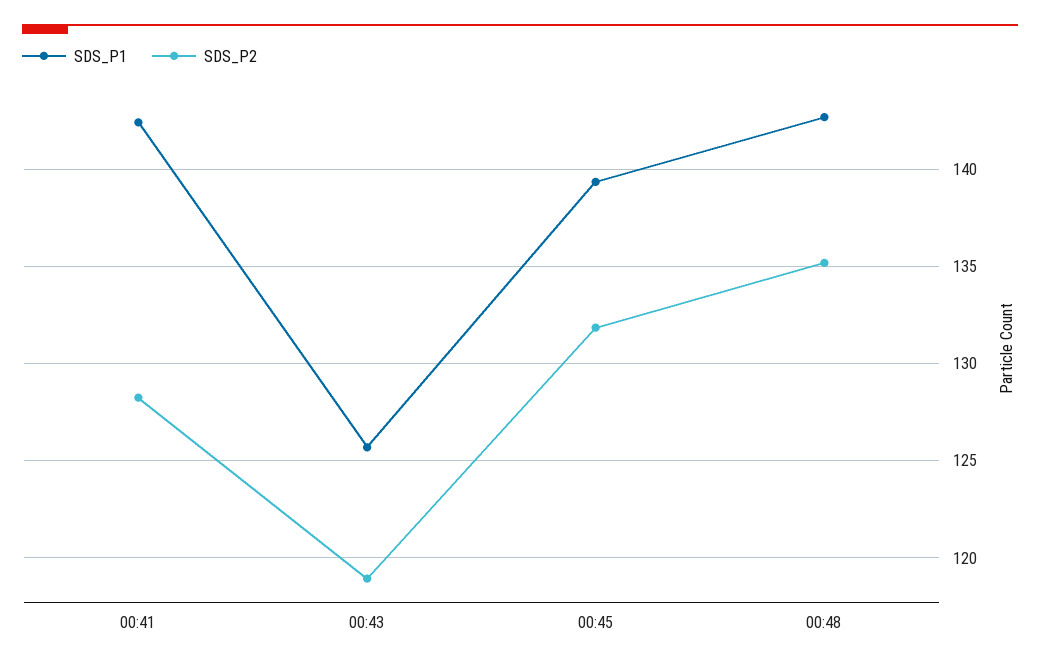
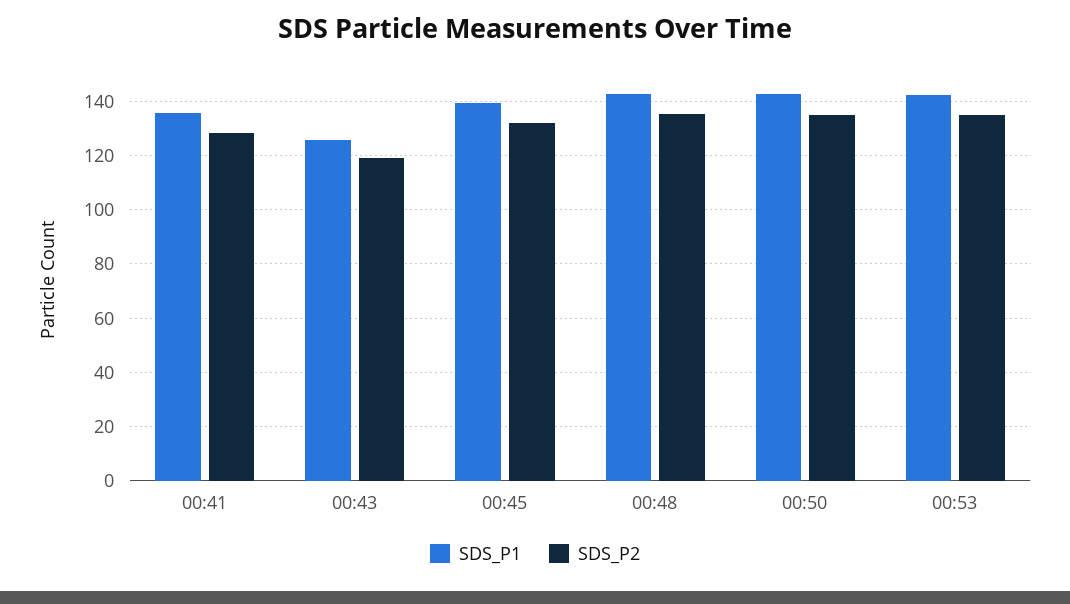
SDS_P1, 00:41: 142.5 -> 135
SDS_P1, 00:50: none -> 142.5
SDS_P2, 00:50: none -> 135
SDS_P1, 00:53: none -> 142.5
SDS_P2, 00:53: none -> 135

